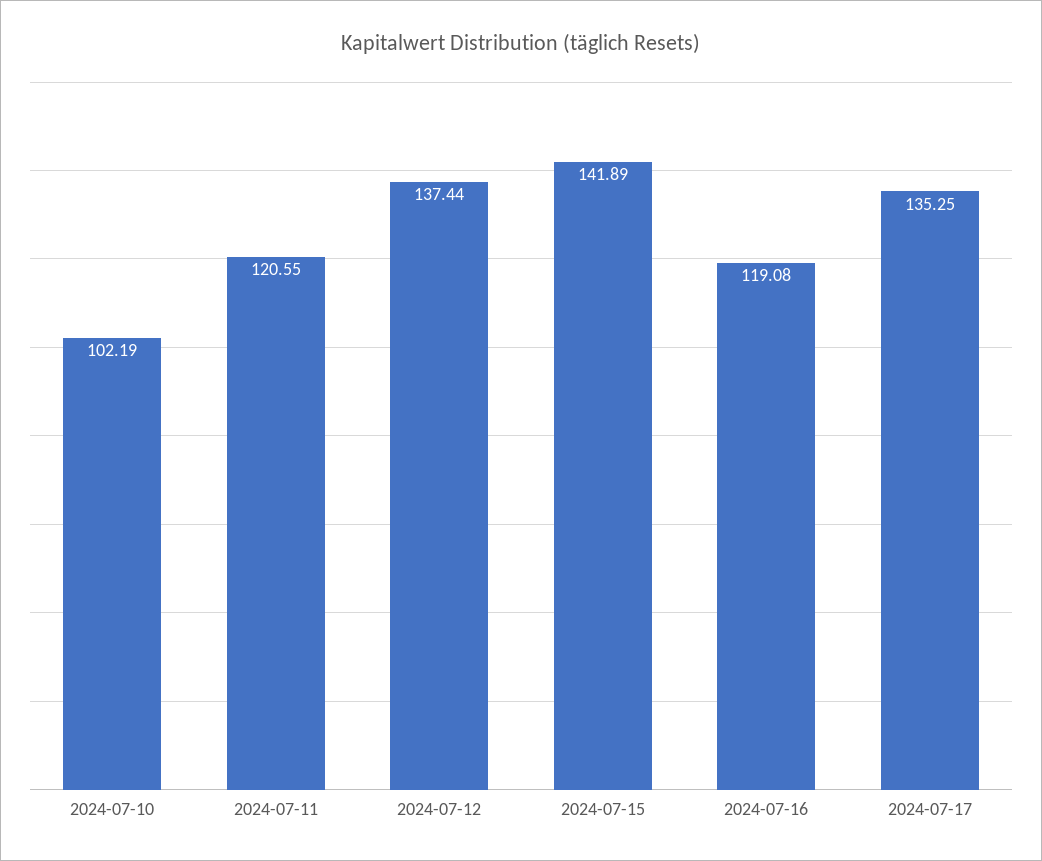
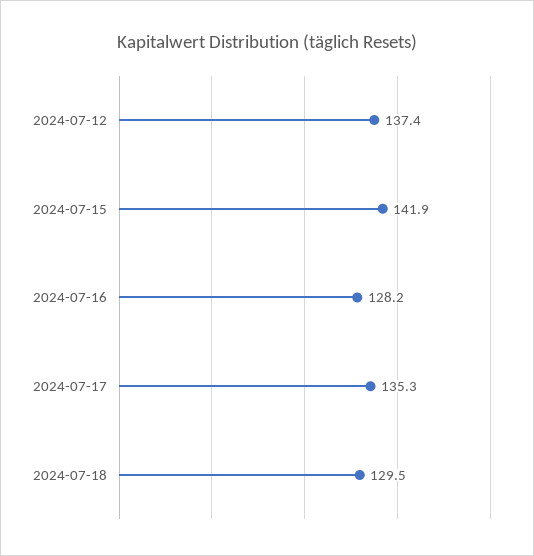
2024-07-10: 102.19 -> none
2024-07-11: 120.55 -> none
2024-07-16: 119.08 -> 128.2
2024-07-18: none -> 129.5

